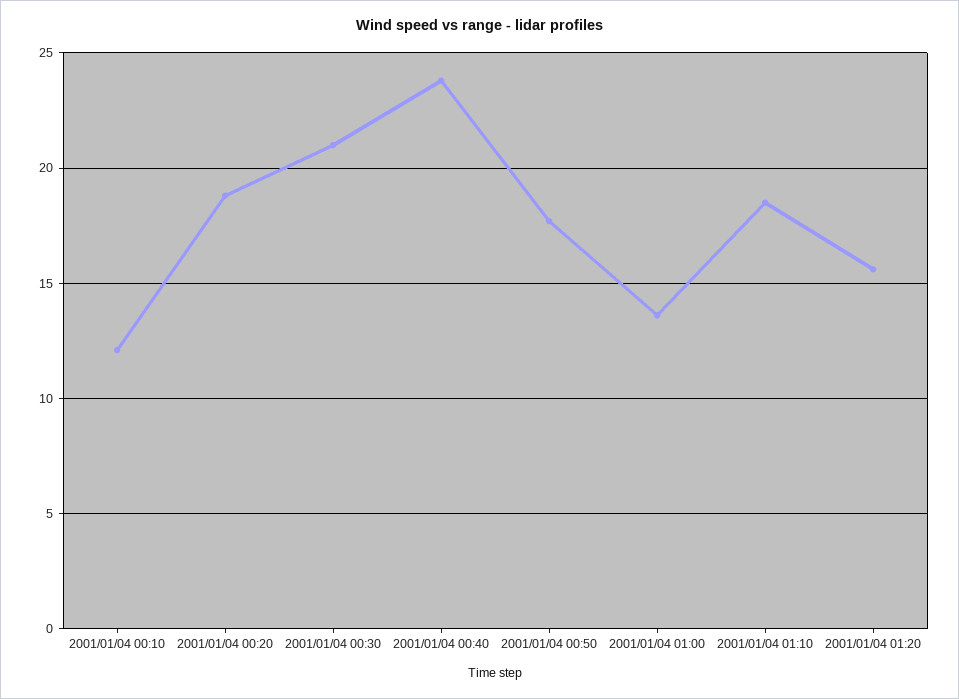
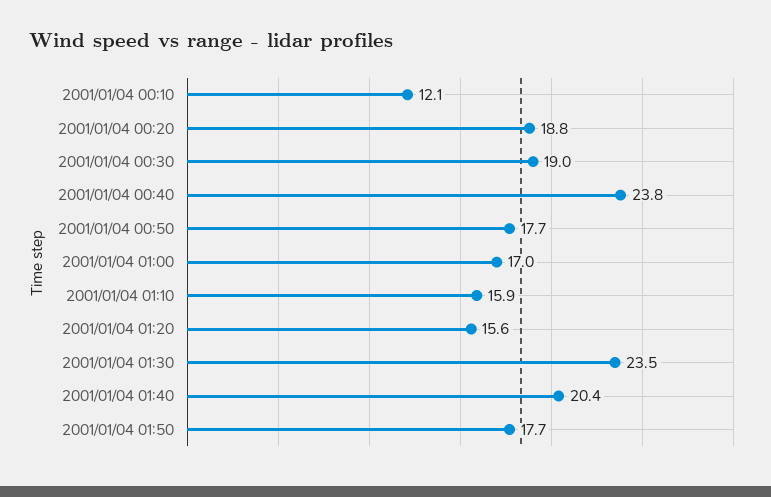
2001/01/04 00:30: 21 -> 19
2001/01/04 01:00: 13.5 -> 17
2001/01/04 01:10: 18.5 -> 15.9
2001/01/04 01:30: none -> 23.5
2001/01/04 01:40: none -> 20.4
2001/01/04 01:50: none -> 17.7

